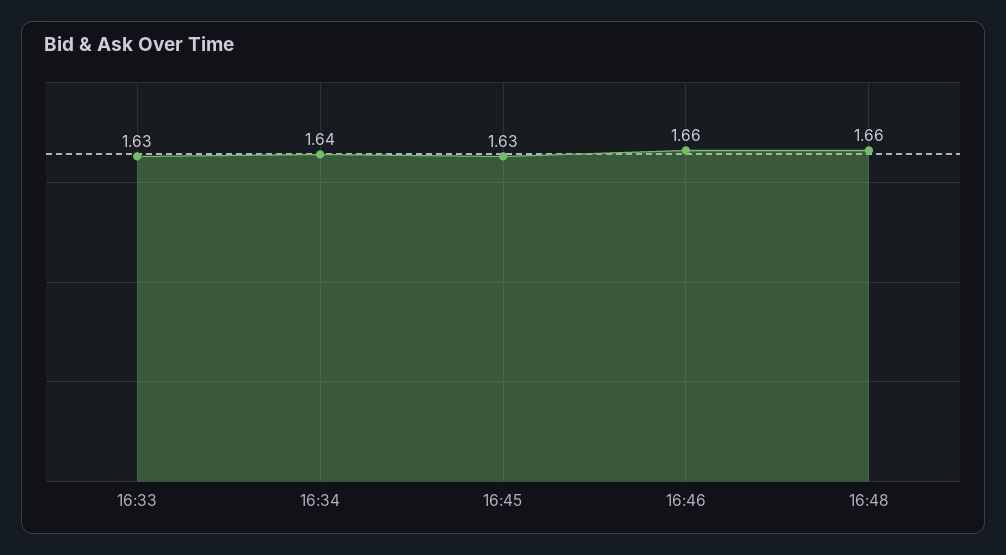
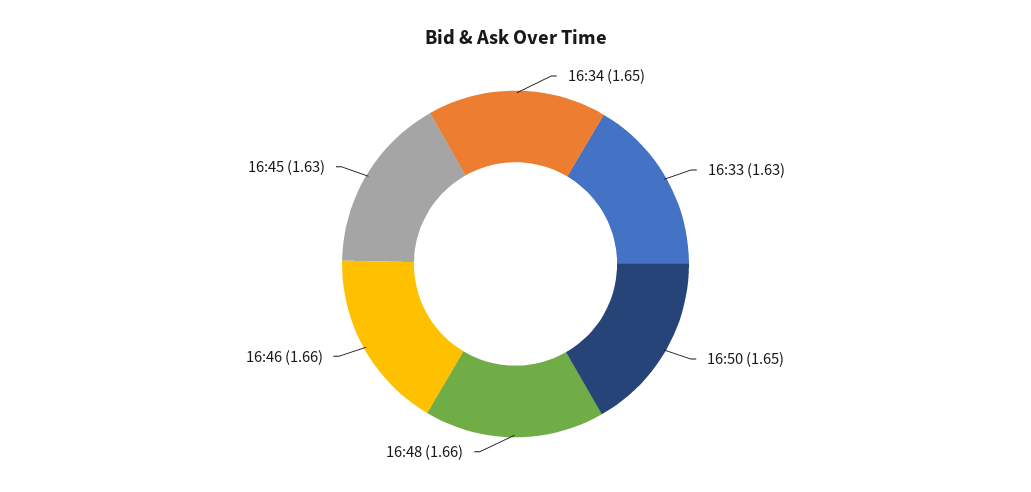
16:34: 1.64 -> 1.65
16:50: none -> 1.65

